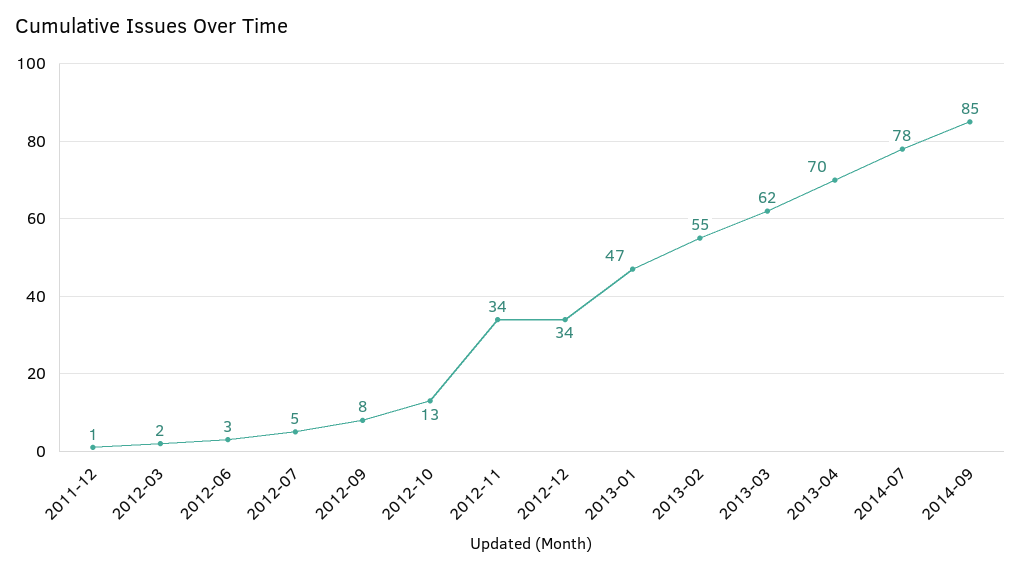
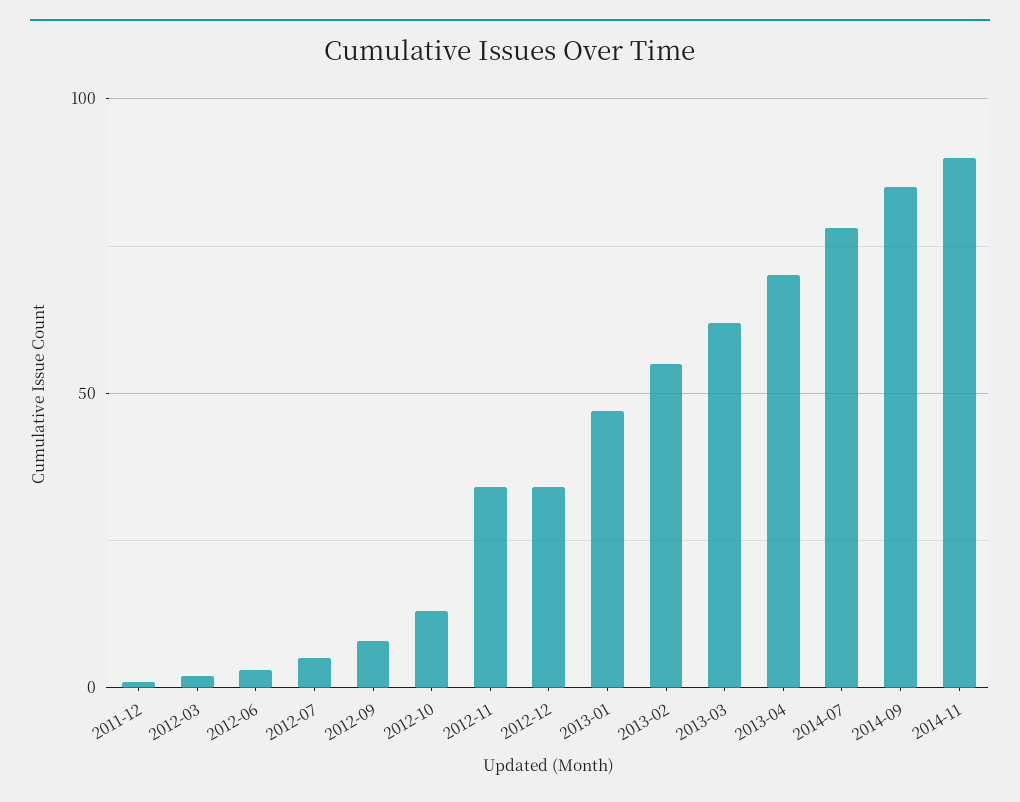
2014-11: none -> 90

